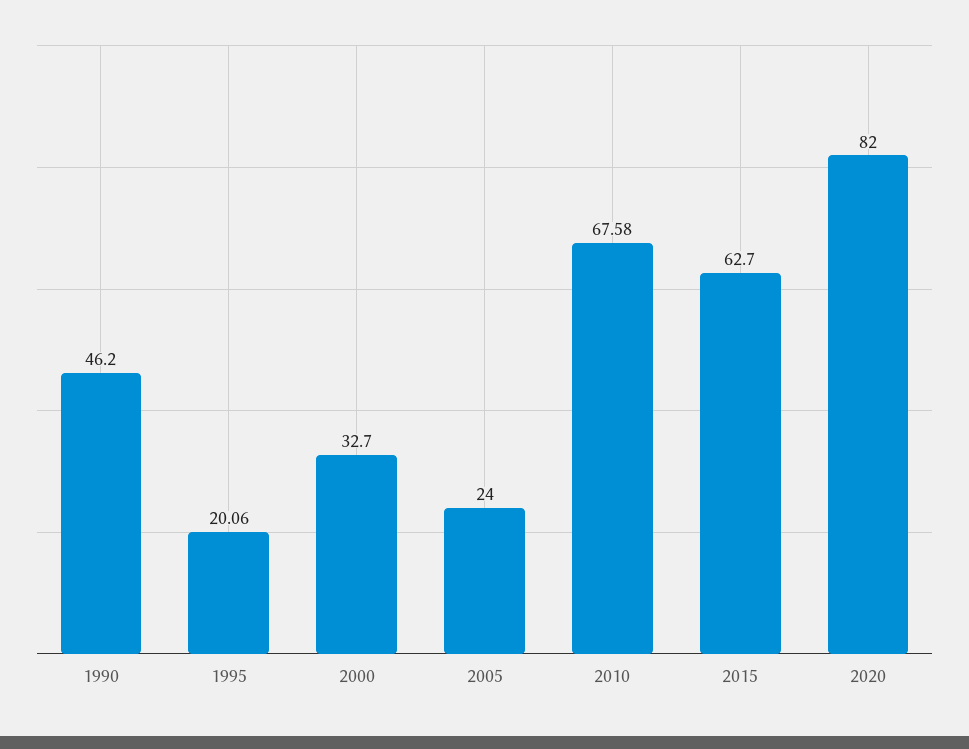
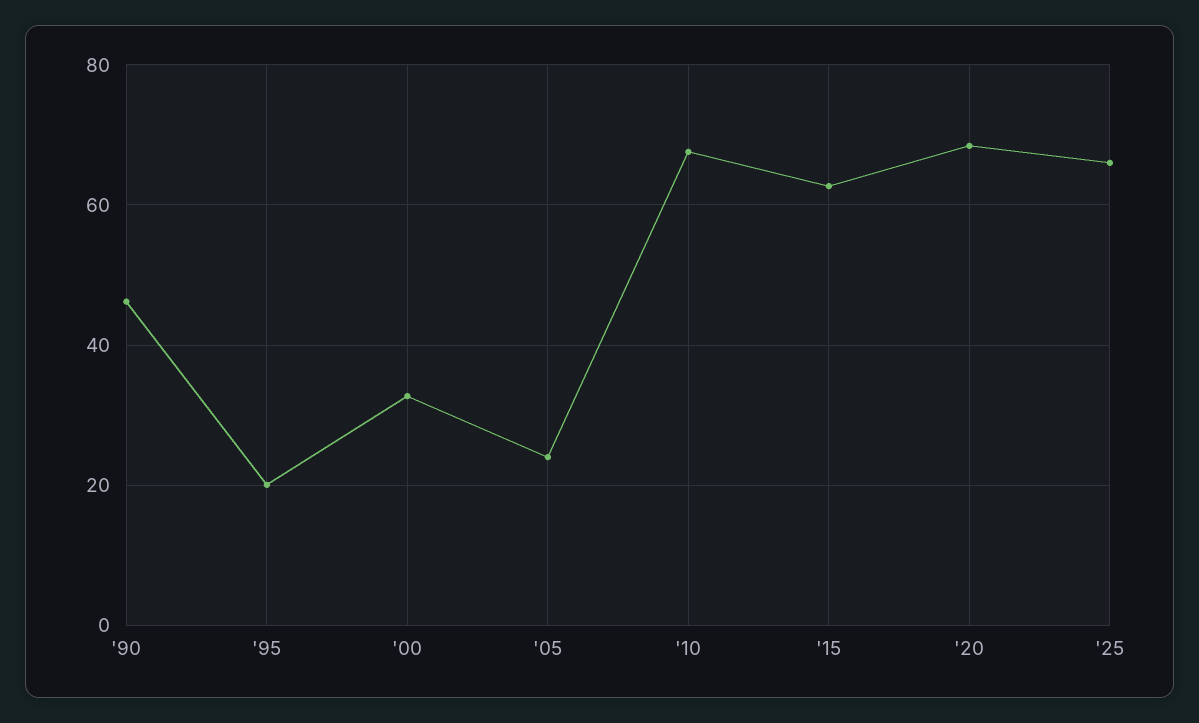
2020: 82 -> 68
'25: none -> 66

